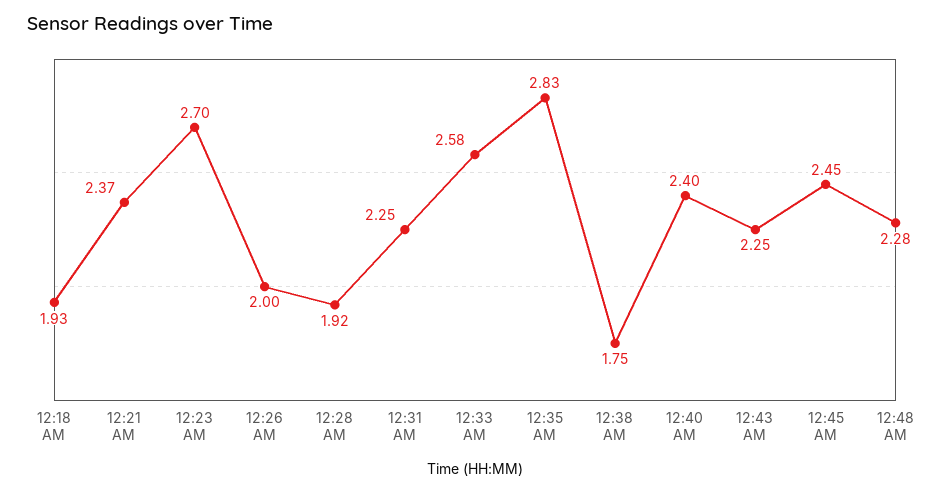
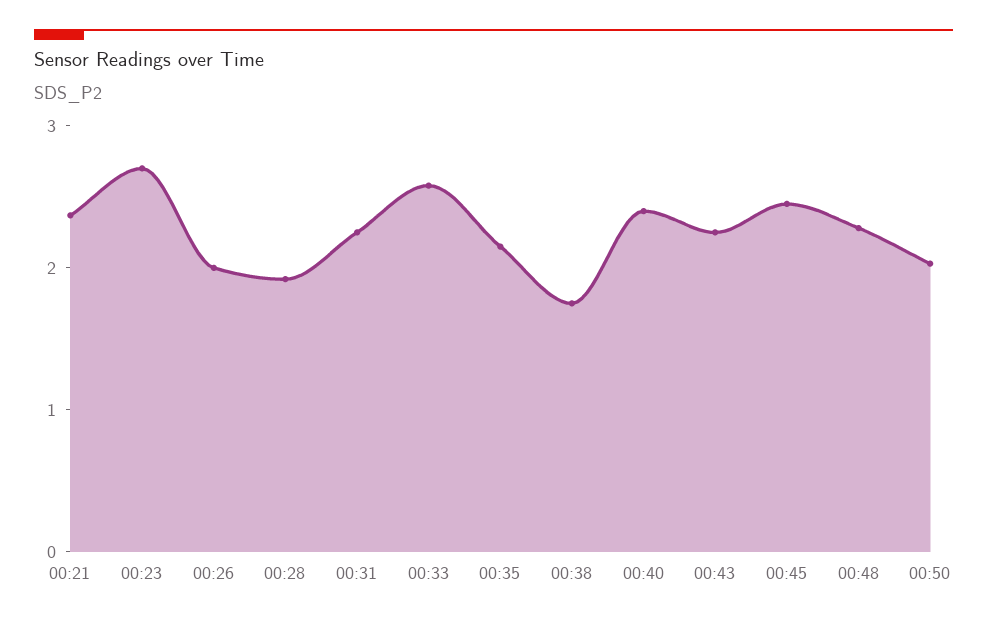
12:18 AM: 1.93 -> none
12:35 AM: 2.83 -> 2.2
00:50: none -> 2

